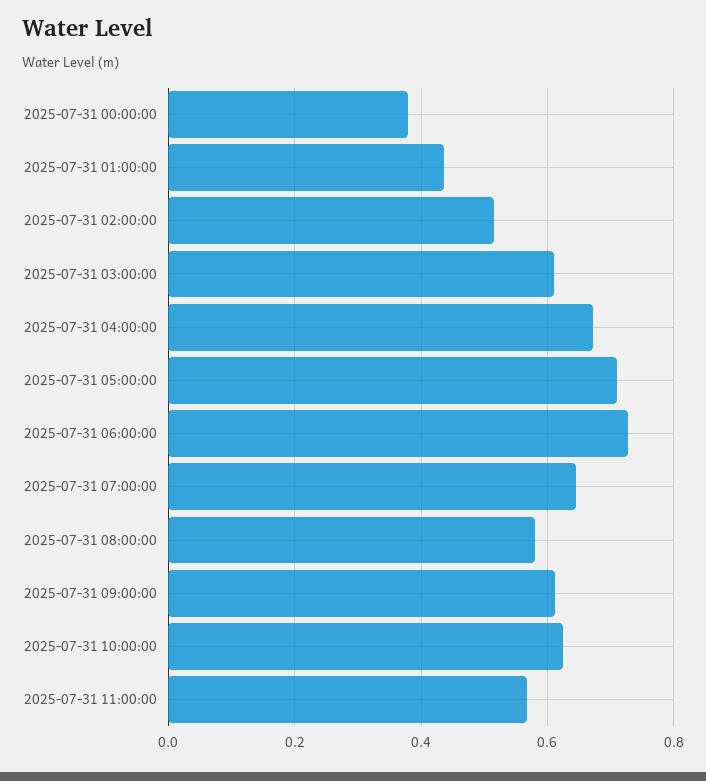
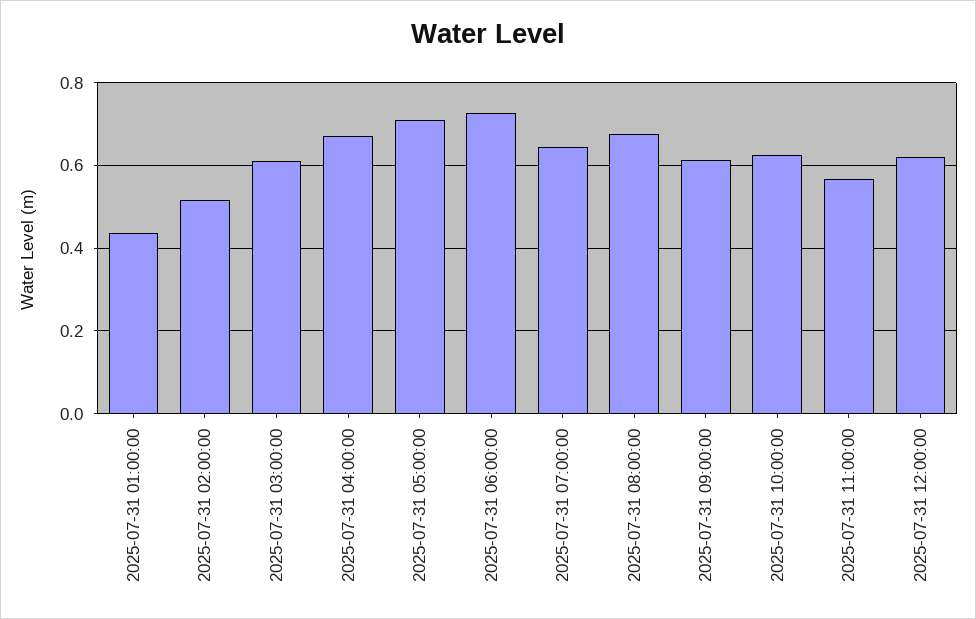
2025-07-31 00:00:00: 0.38 -> none
2025-07-31 08:00:00: 0.58 -> 0.68
2025-07-31 12:00:00: none -> 0.62

